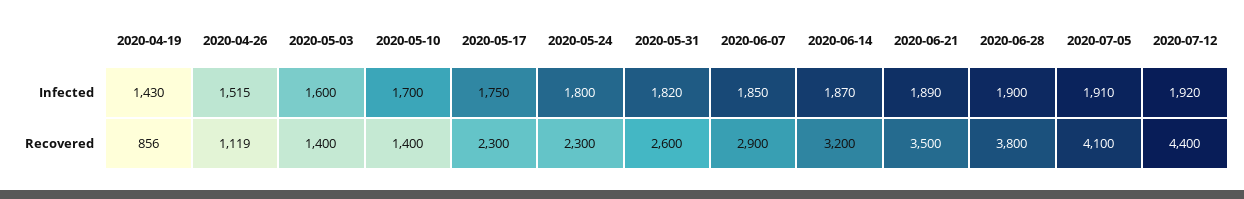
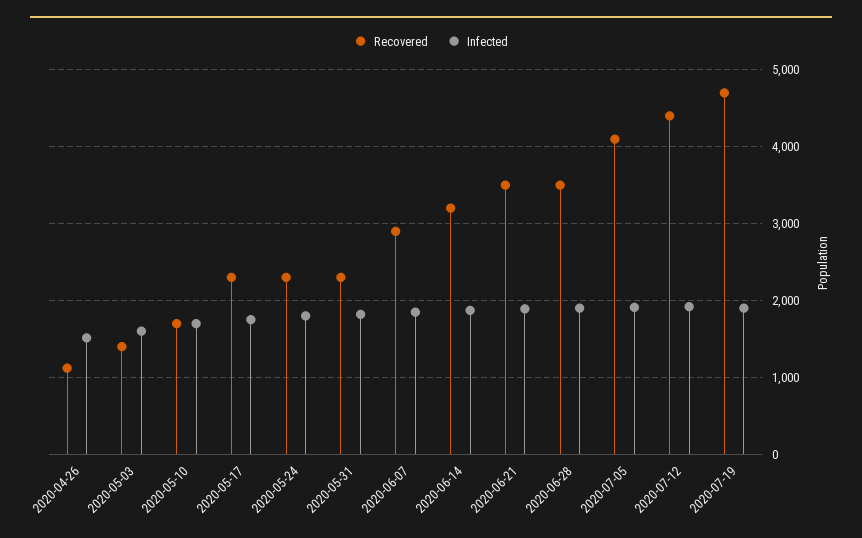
Infected, 2020-04-19: 1430 -> none
Recovered, 2020-04-19: 856 -> none
Recovered, 2020-05-10: 1400 -> 1700
Recovered, 2020-05-31: 2600 -> 2300
Recovered, 2020-06-28: 3800 -> 3500
Recovered, 2020-07-19: none -> 4700
Infected, 2020-07-19: none -> 1900

